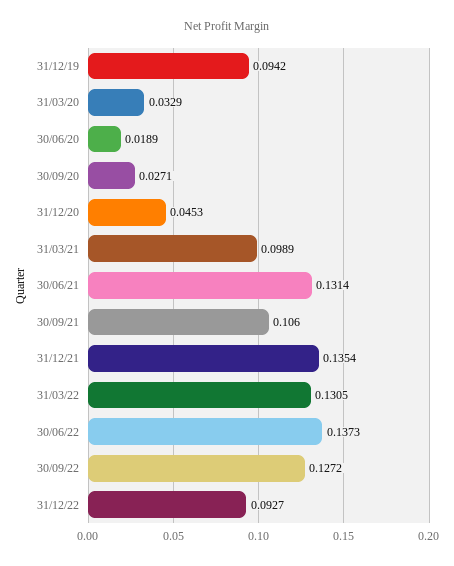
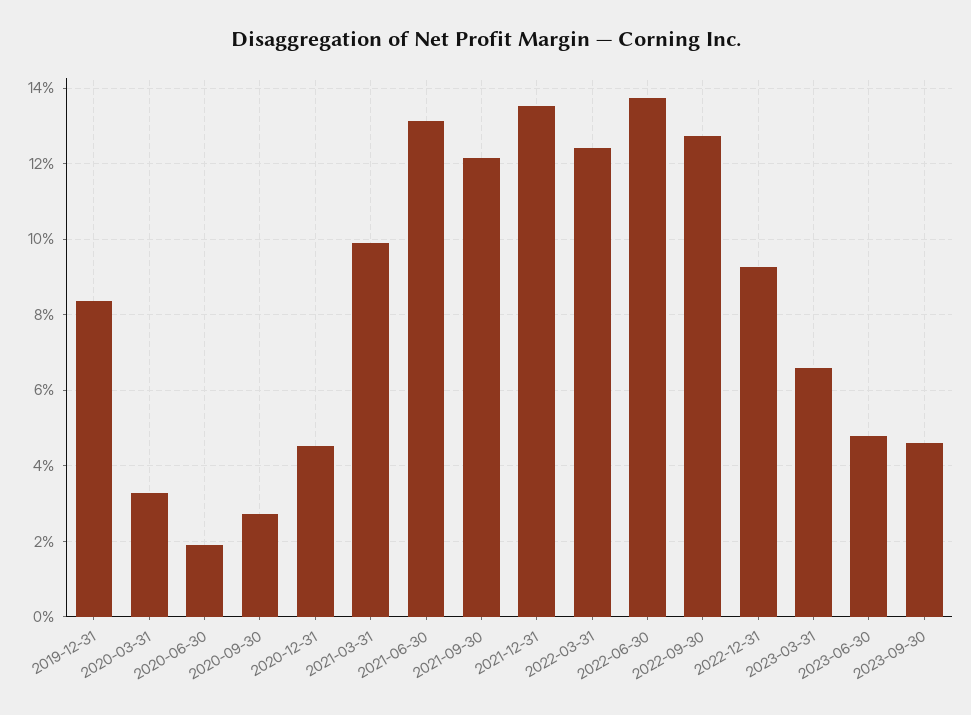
31/12/19: 0.0942 -> 0.084
30/09/21: 0.106 -> 0.122
31/03/22: 0.1305 -> 0.124
2023-03-31: none -> 0.066
2023-06-30: none -> 0.048
2023-09-30: none -> 0.046

